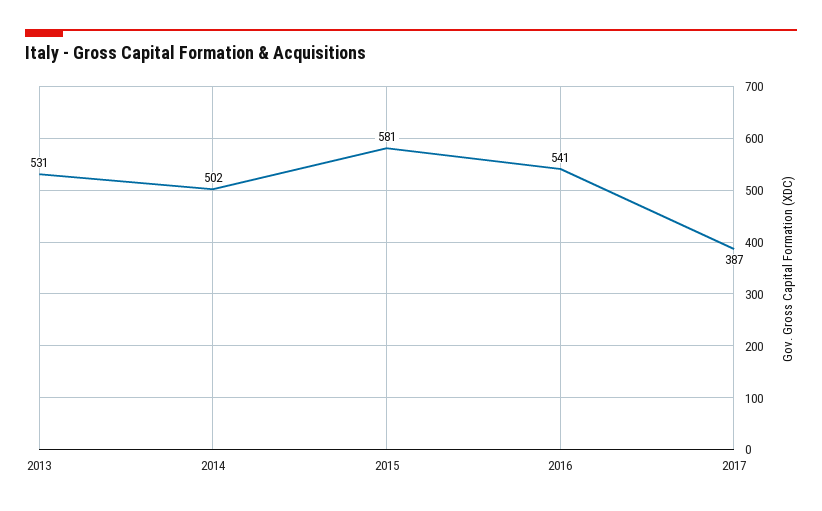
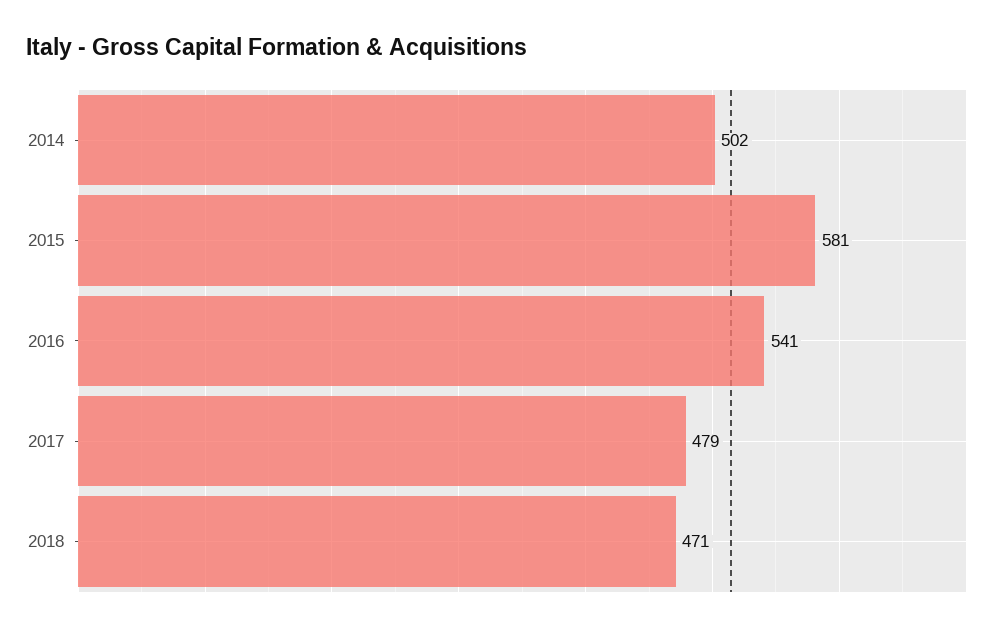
2013: 531 -> none
2017: 387 -> 479
2018: none -> 471

